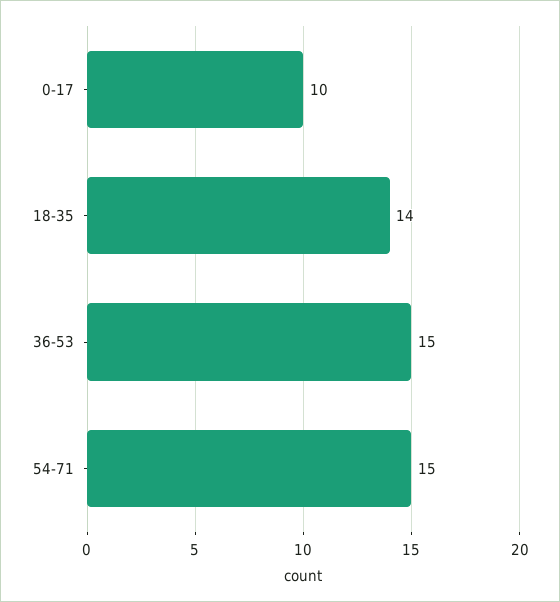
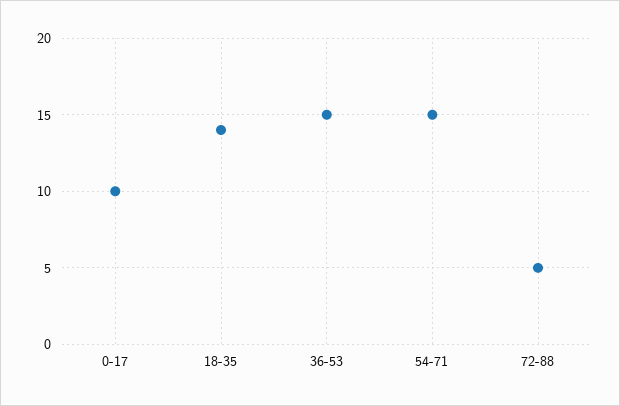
72-88: none -> 5

